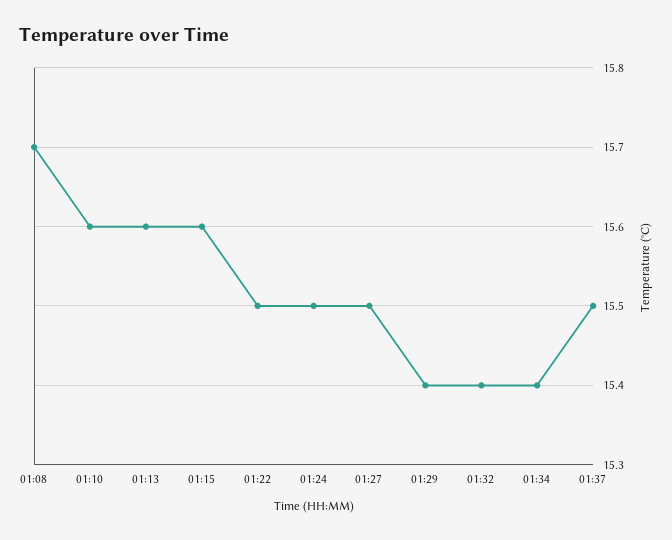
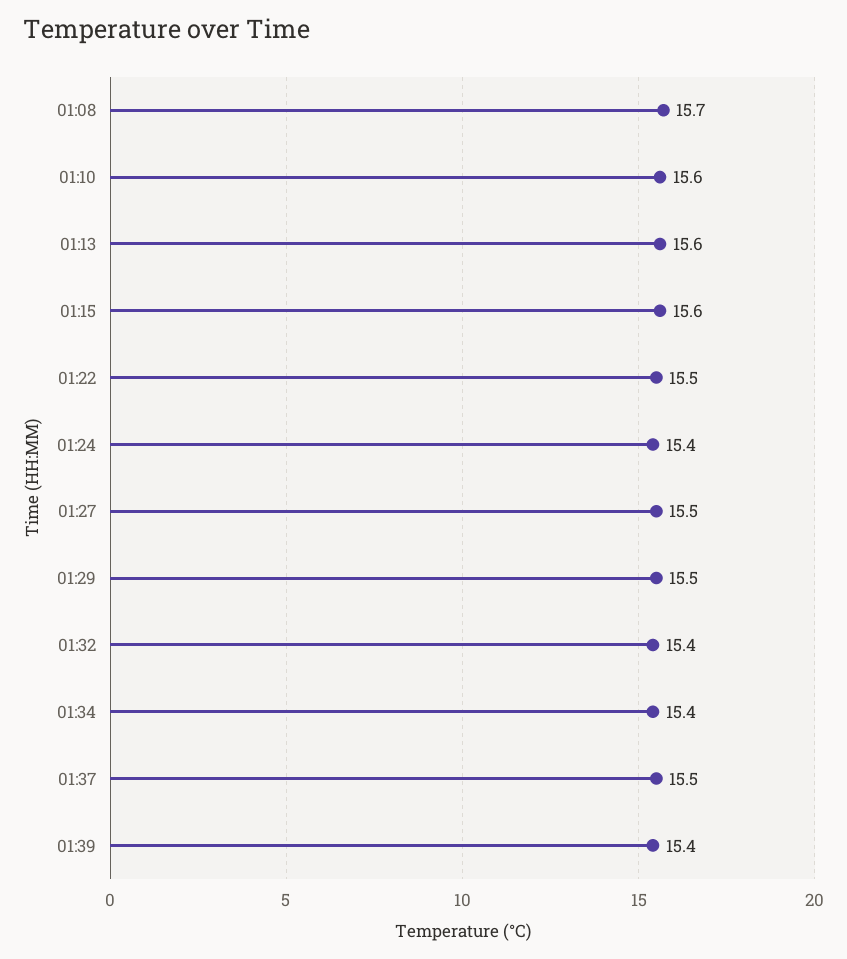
01:24: 15.5 -> 15.4
01:29: 15.4 -> 15.5
01:39: none -> 15.4

